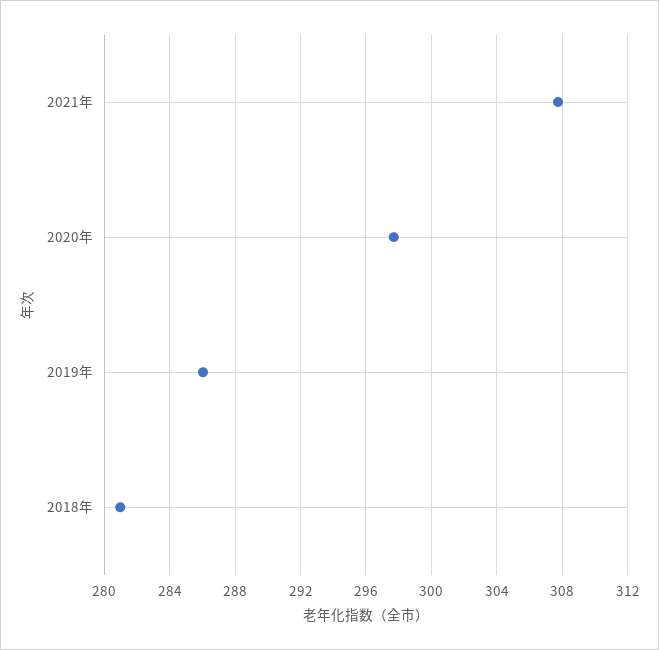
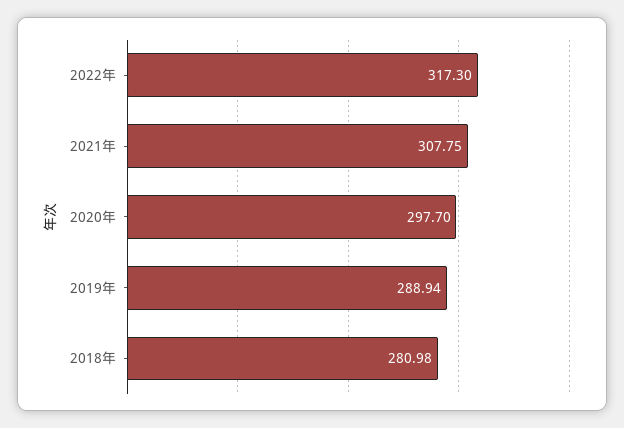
2019年: 286 -> 288.94
2022年: none -> 317.3

